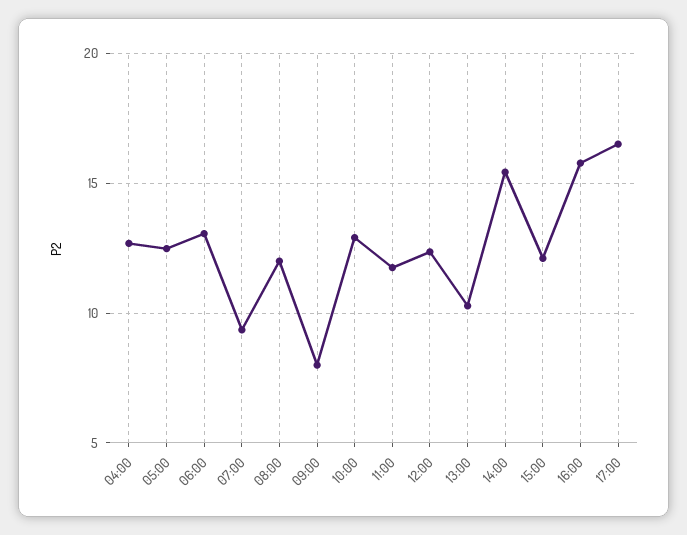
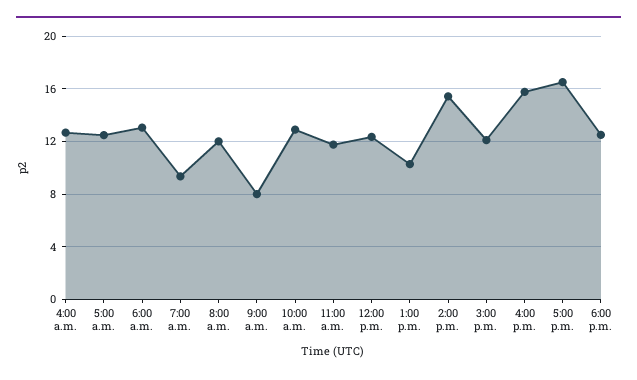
6:00 p.m.: none -> 12.5

